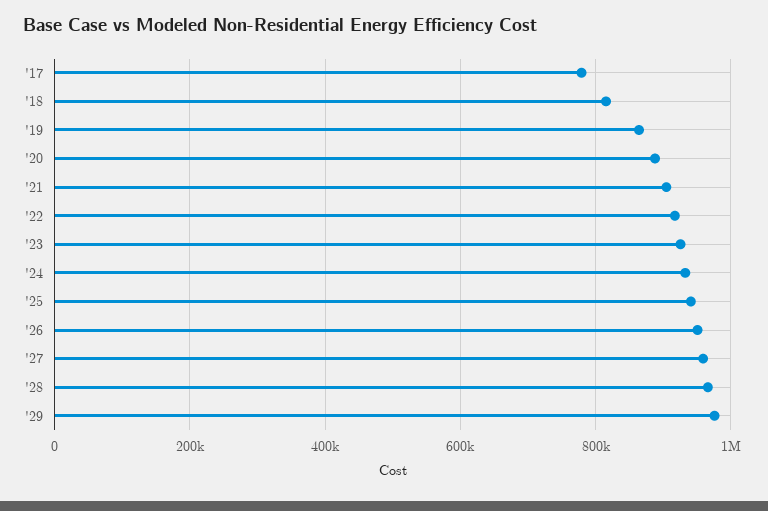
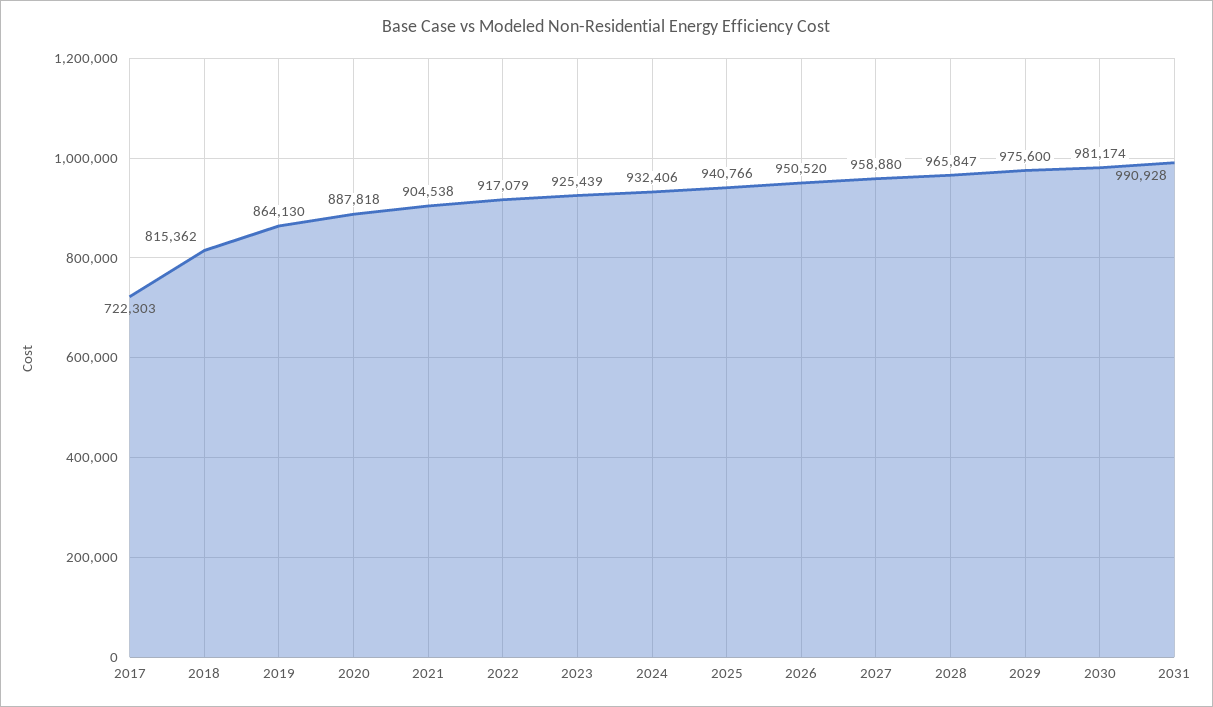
'17: 780000 -> 722303
2030: none -> 981174
2031: none -> 990928

